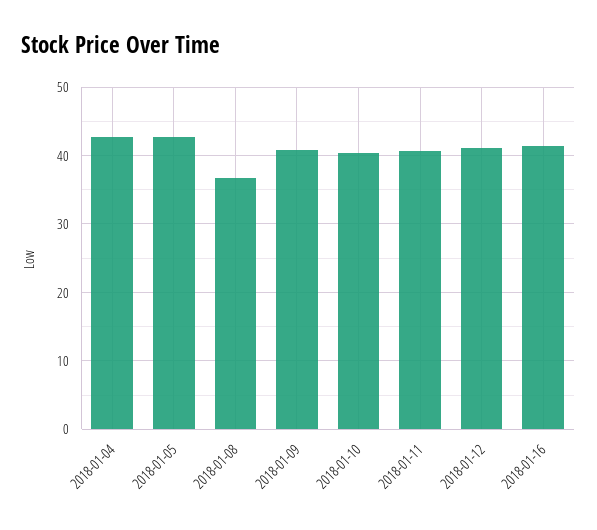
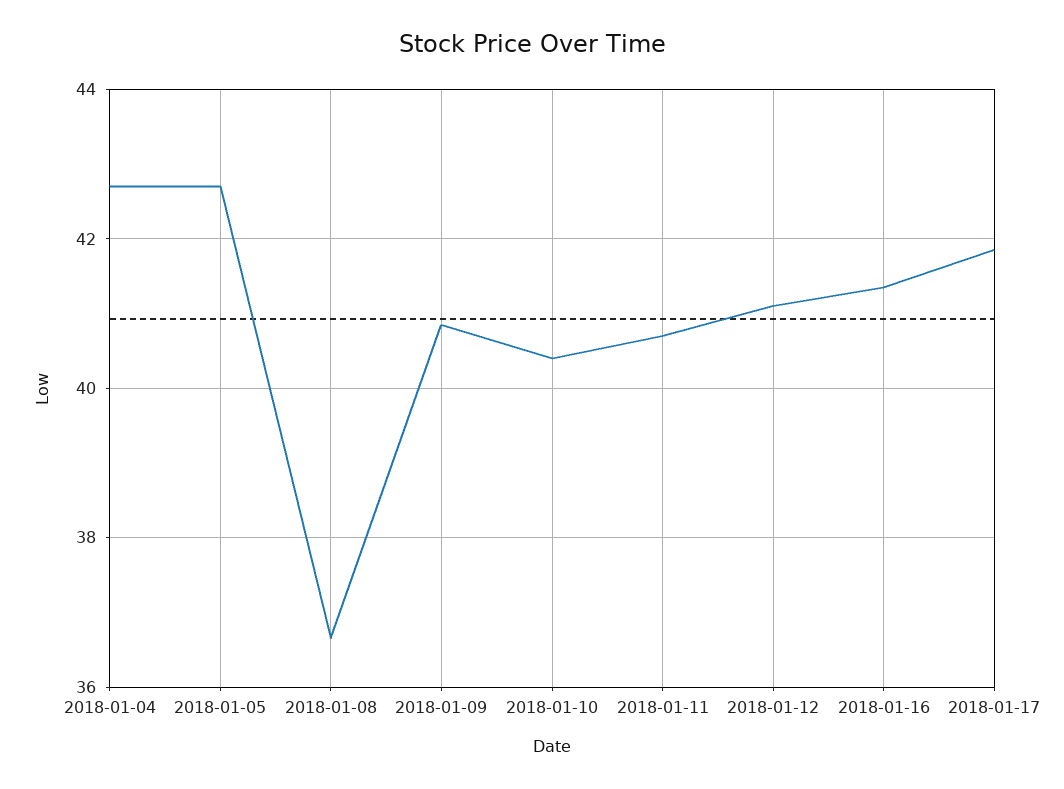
2018-01-17: none -> 41.8

